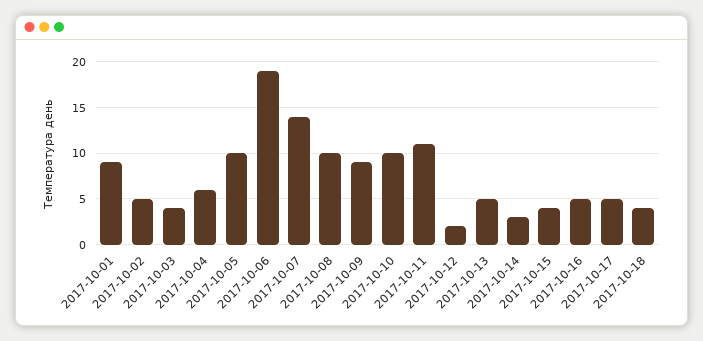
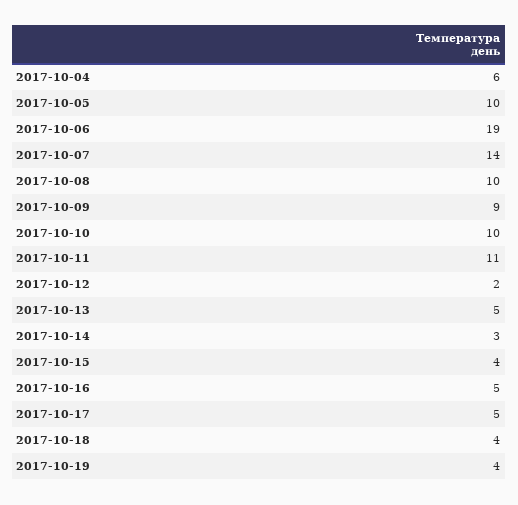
2017-10-01: 9 -> none
2017-10-02: 5 -> none
2017-10-03: 4 -> none
2017-10-19: none -> 4

